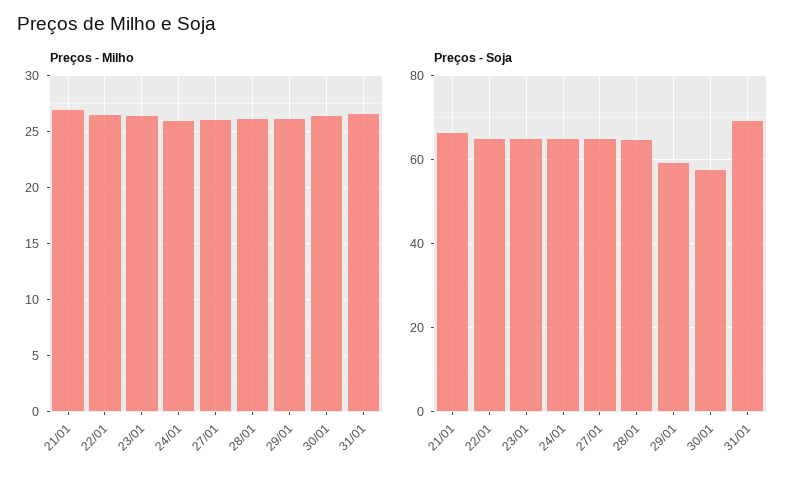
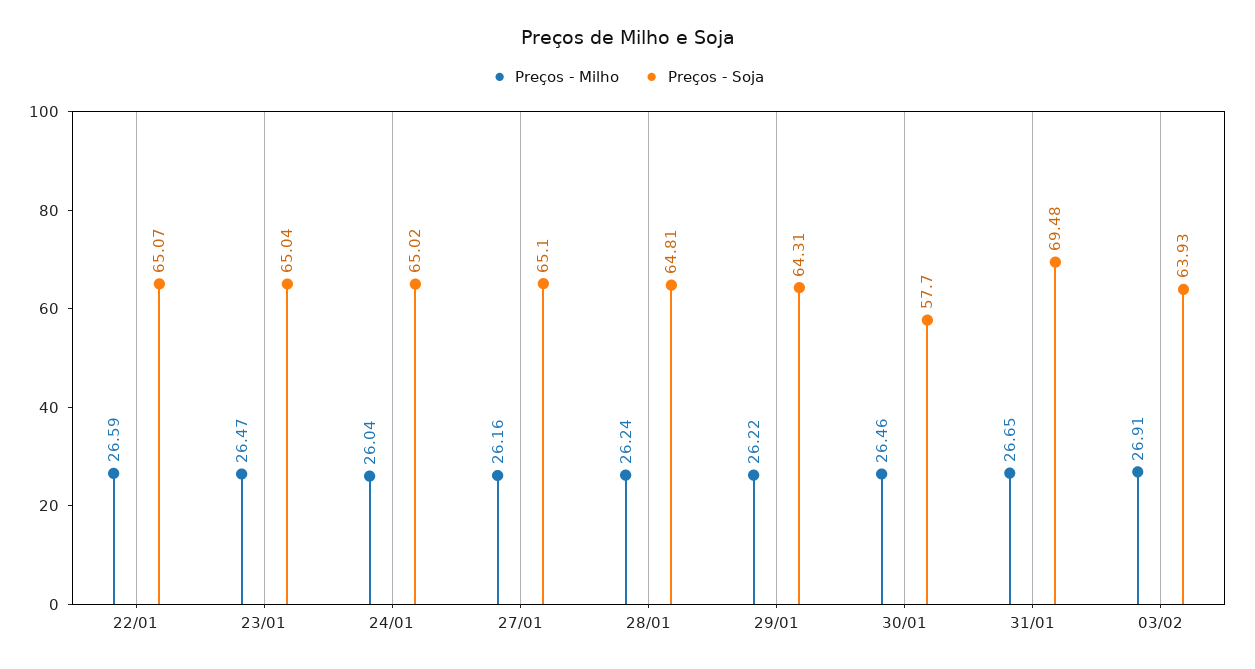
Preços - Milho, 21/01: 27 -> none
Preços - Soja, 21/01: 66 -> none
Preços - Soja, 29/01: 60 -> 64.31
Preços - Milho, 03/02: none -> 26.91
Preços - Soja, 03/02: none -> 63.93

